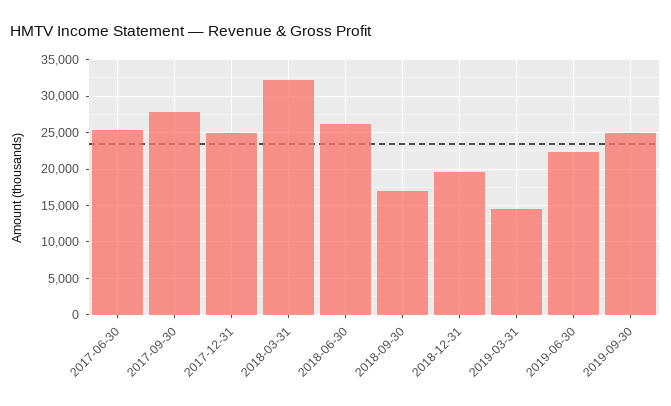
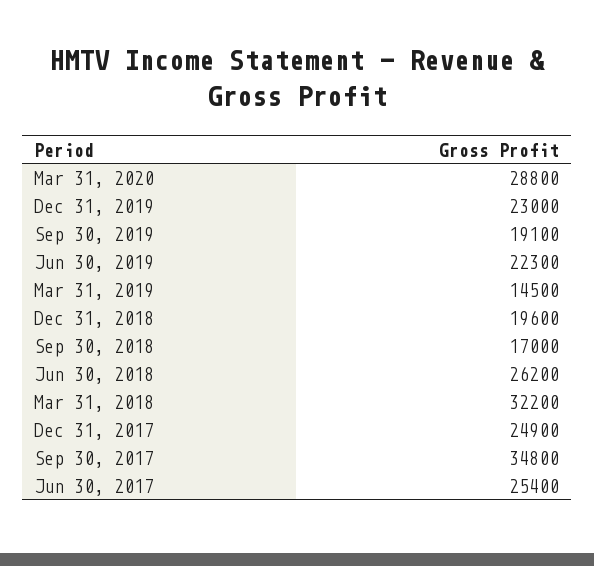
2017-09-30: 28000 -> 34800
2019-09-30: 25000 -> 19100
Mar 31, 2020: none -> 28800
Dec 31, 2019: none -> 23000

